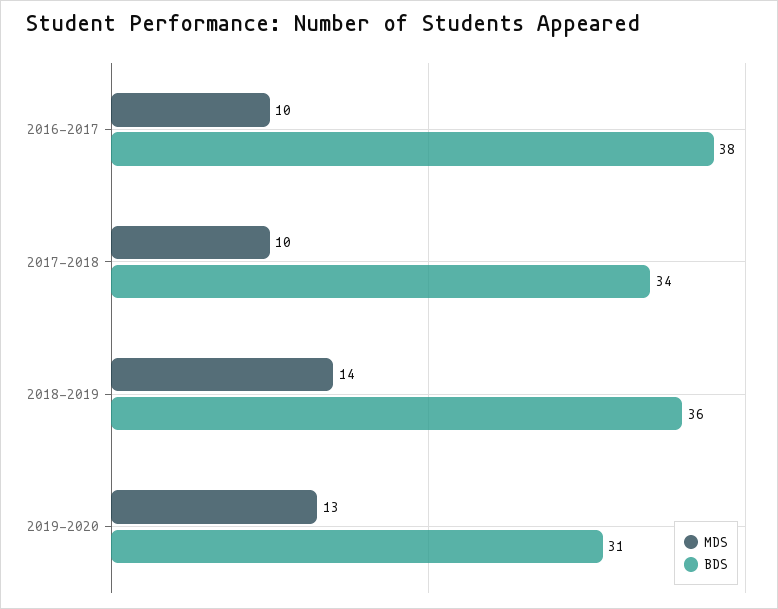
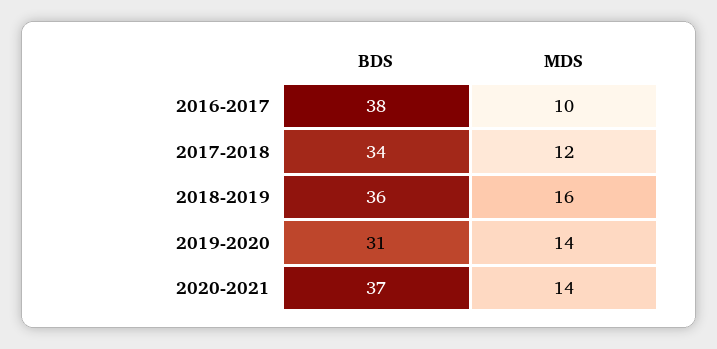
MDS, 2017-2018: 10 -> 12
MDS, 2018-2019: 14 -> 16
MDS, 2019-2020: 13 -> 14
BDS, 2020-2021: none -> 37
MDS, 2020-2021: none -> 14

